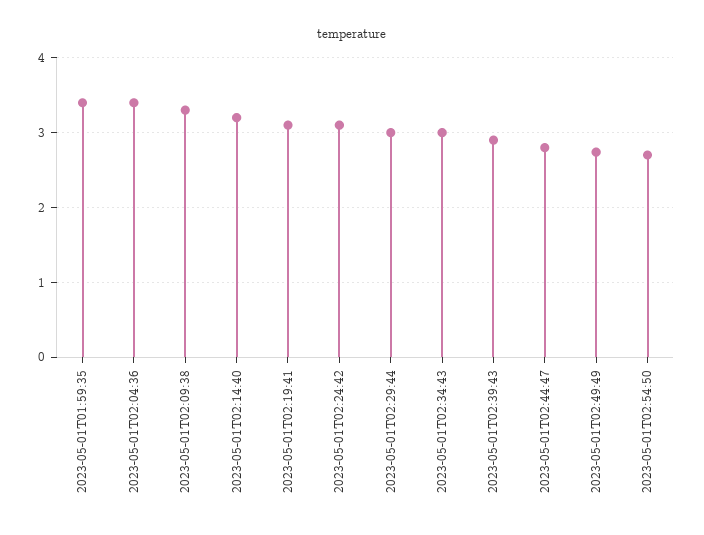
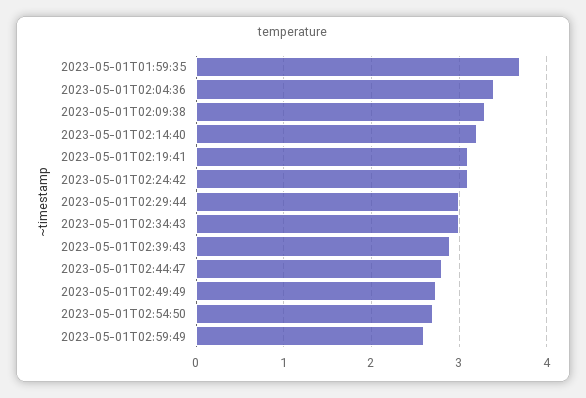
2023-05-01T01:59:35: 3.4 -> 3.7
2023-05-01T02:59:49: none -> 2.6

